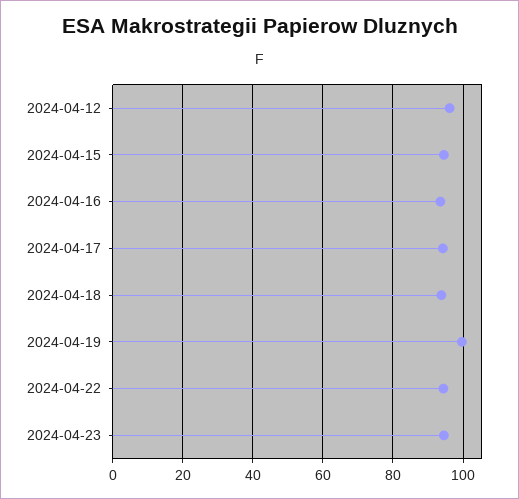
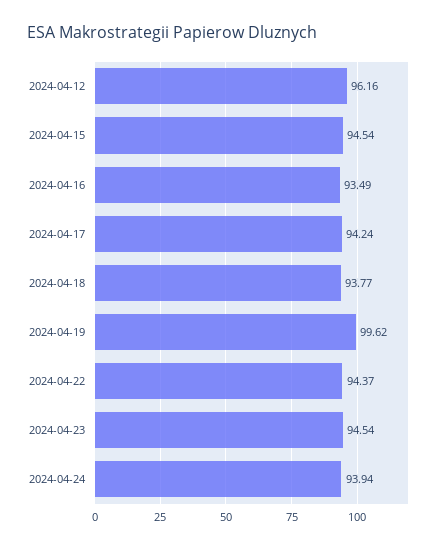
2024-04-24: none -> 93.94

